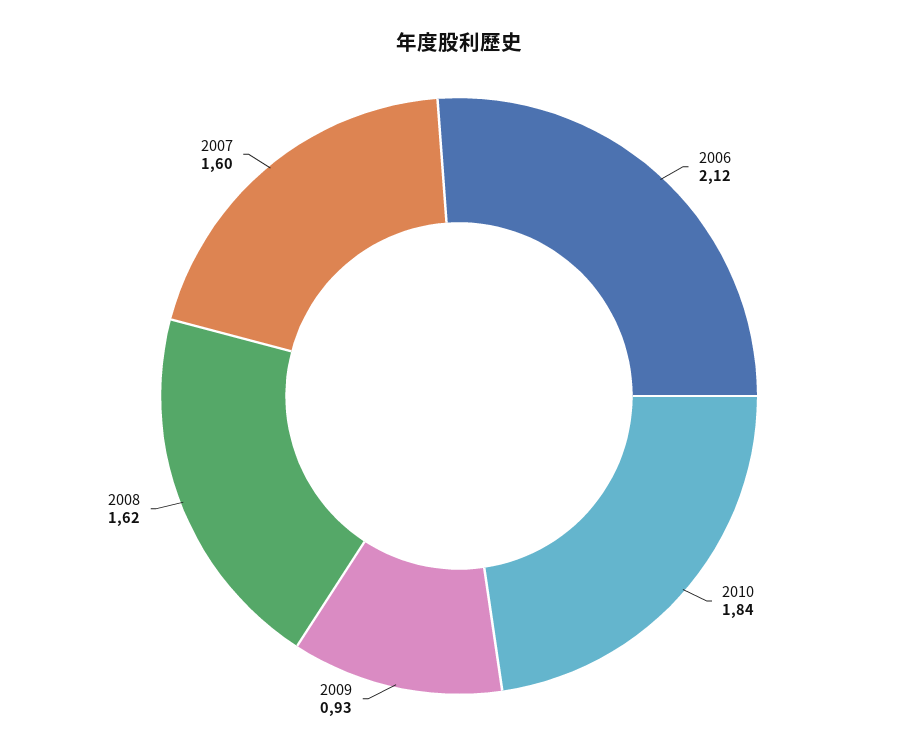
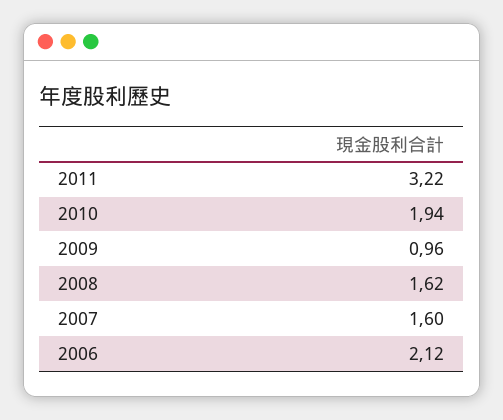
2010: 1.84 -> 1.94
2009: 0.93 -> 0.96
2011: none -> 3.22

